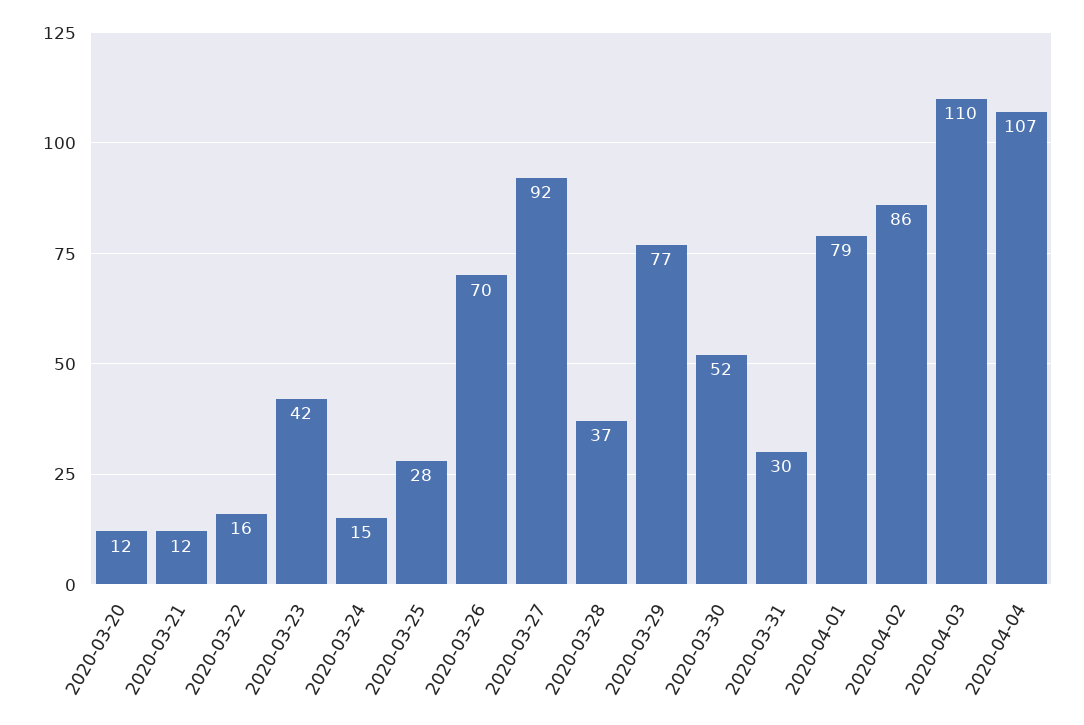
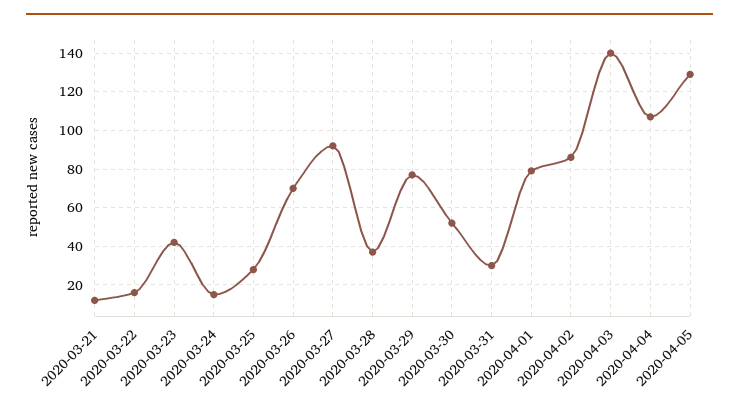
2020-03-20: 12 -> none
2020-04-03: 110 -> 140
2020-04-05: none -> 130

